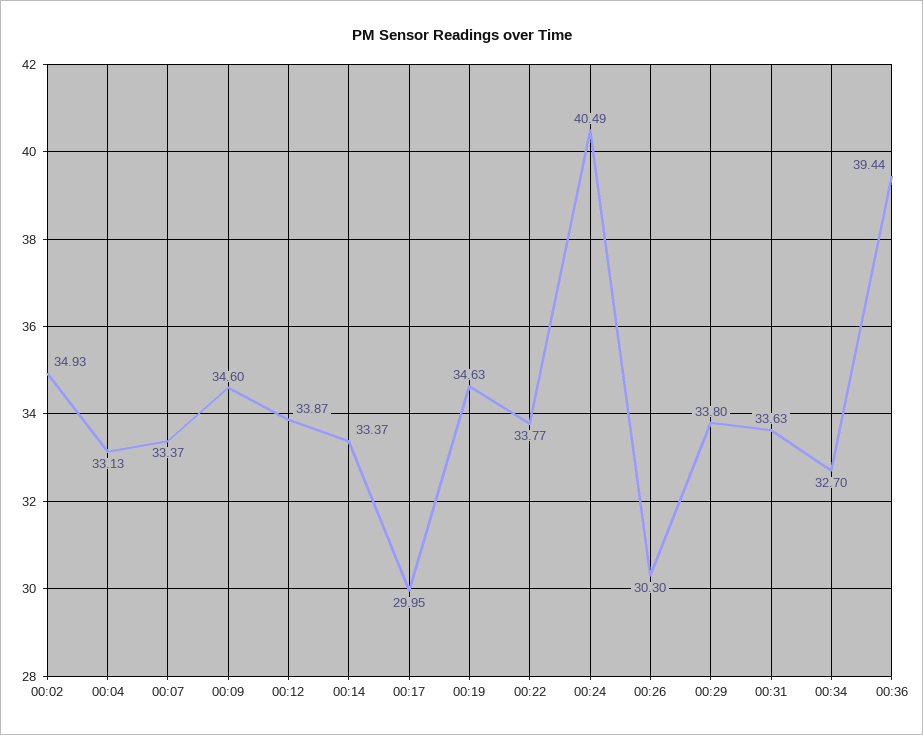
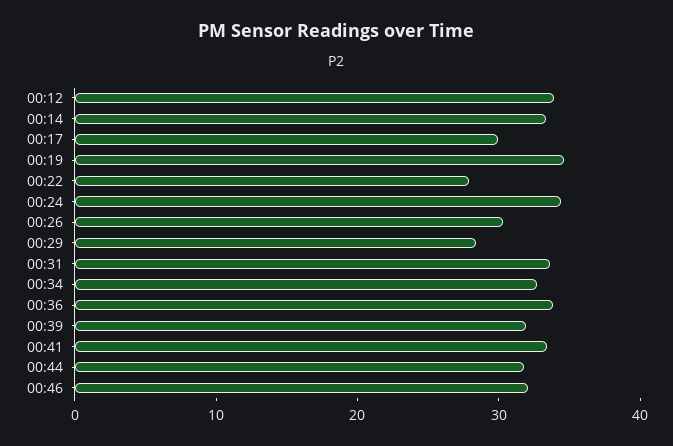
00:02: 34.93 -> none
00:04: 33.13 -> none
00:07: 33.37 -> none
00:09: 34.6 -> none
00:22: 33.77 -> 28
00:24: 40.49 -> 34
00:29: 33.8 -> 28
00:36: 39.44 -> 34
00:39: none -> 32
00:41: none -> 34
00:44: none -> 32
00:46: none -> 32

